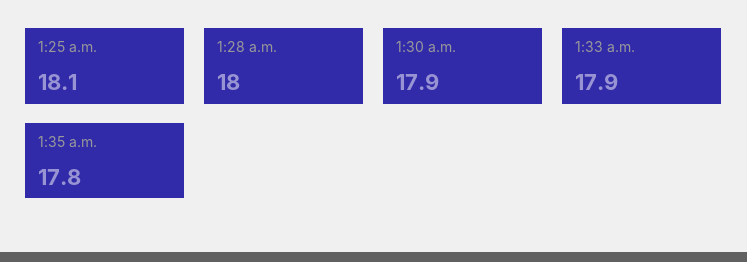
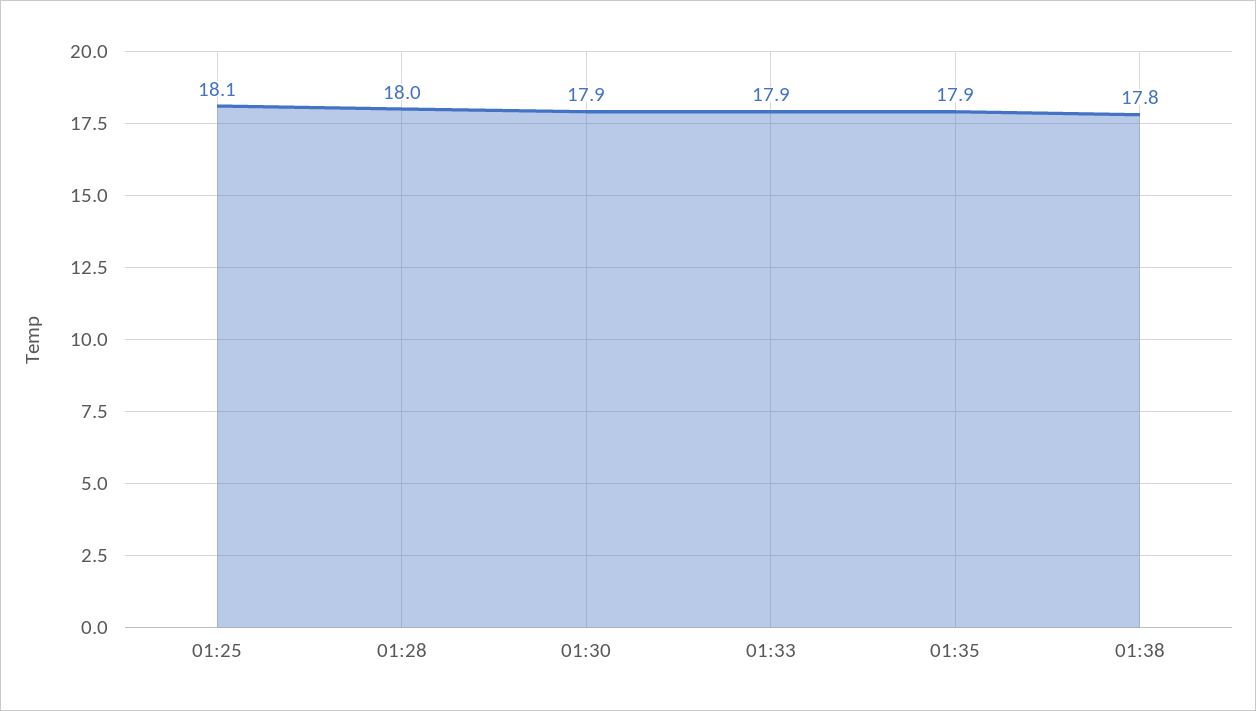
1:35 a.m.: 17.8 -> 17.9
01:38: none -> 17.8

